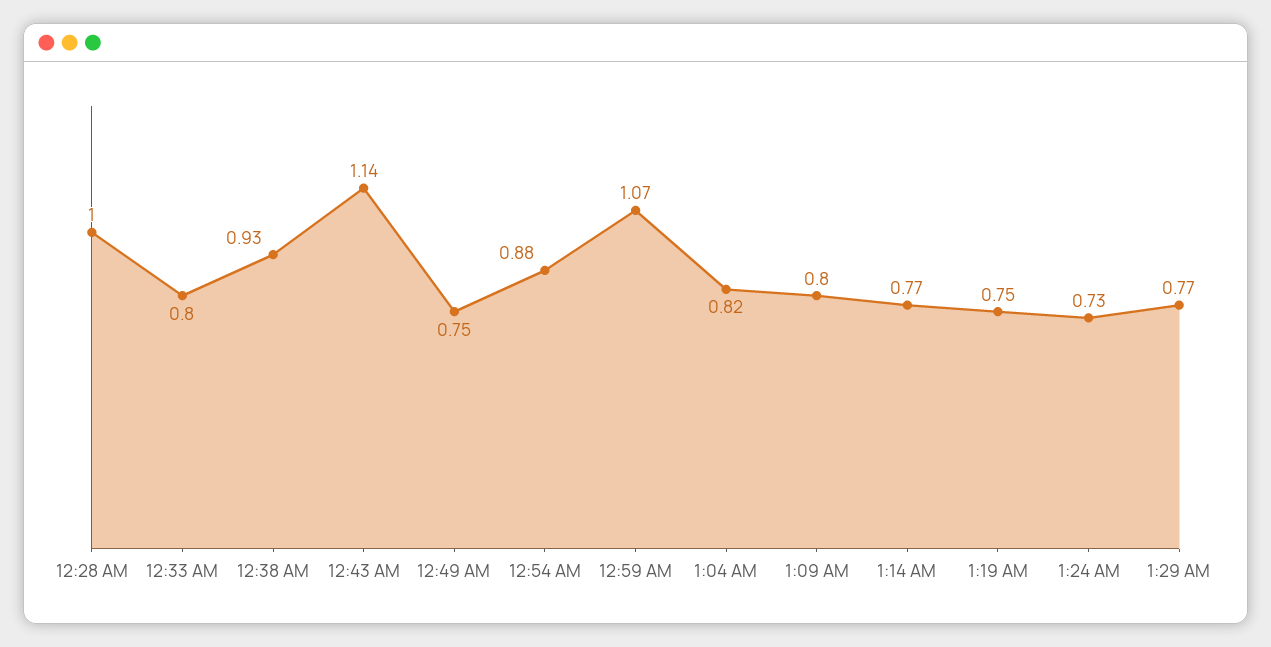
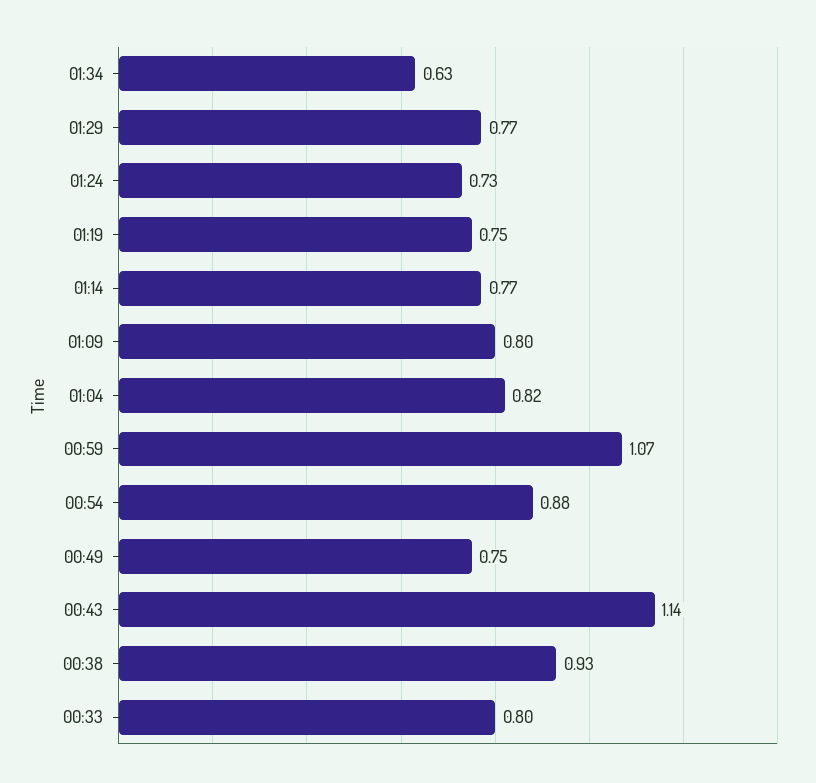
12:28 AM: 1 -> none
01:34: none -> 0.63

